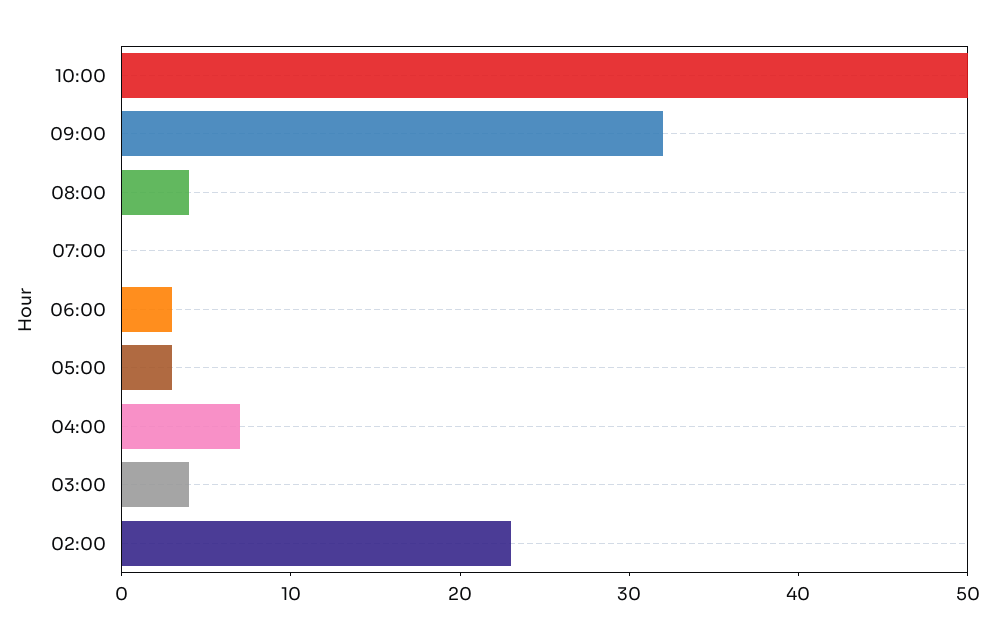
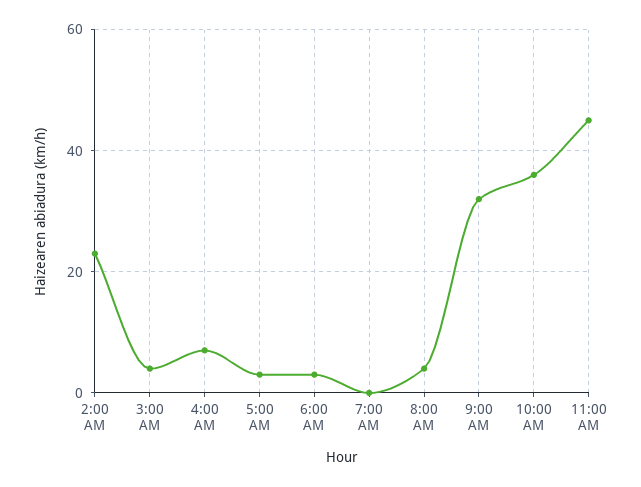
10:00: 50 -> 35
11:00 AM: none -> 45

